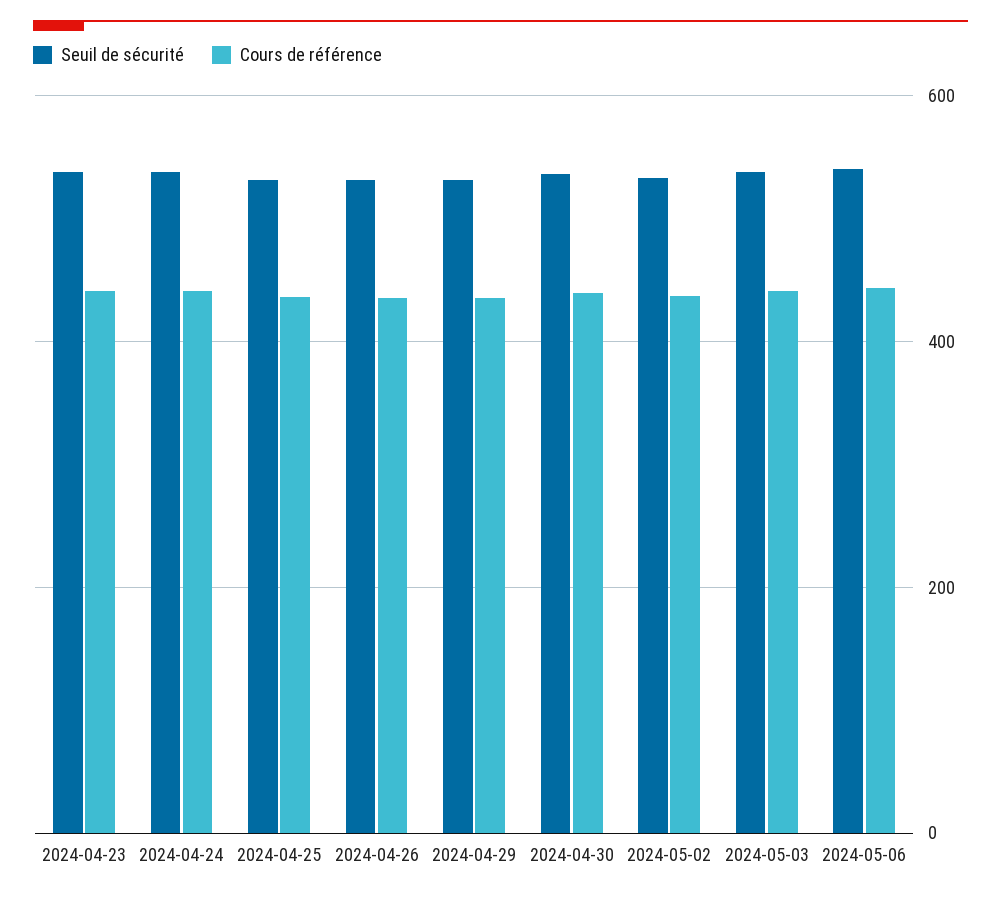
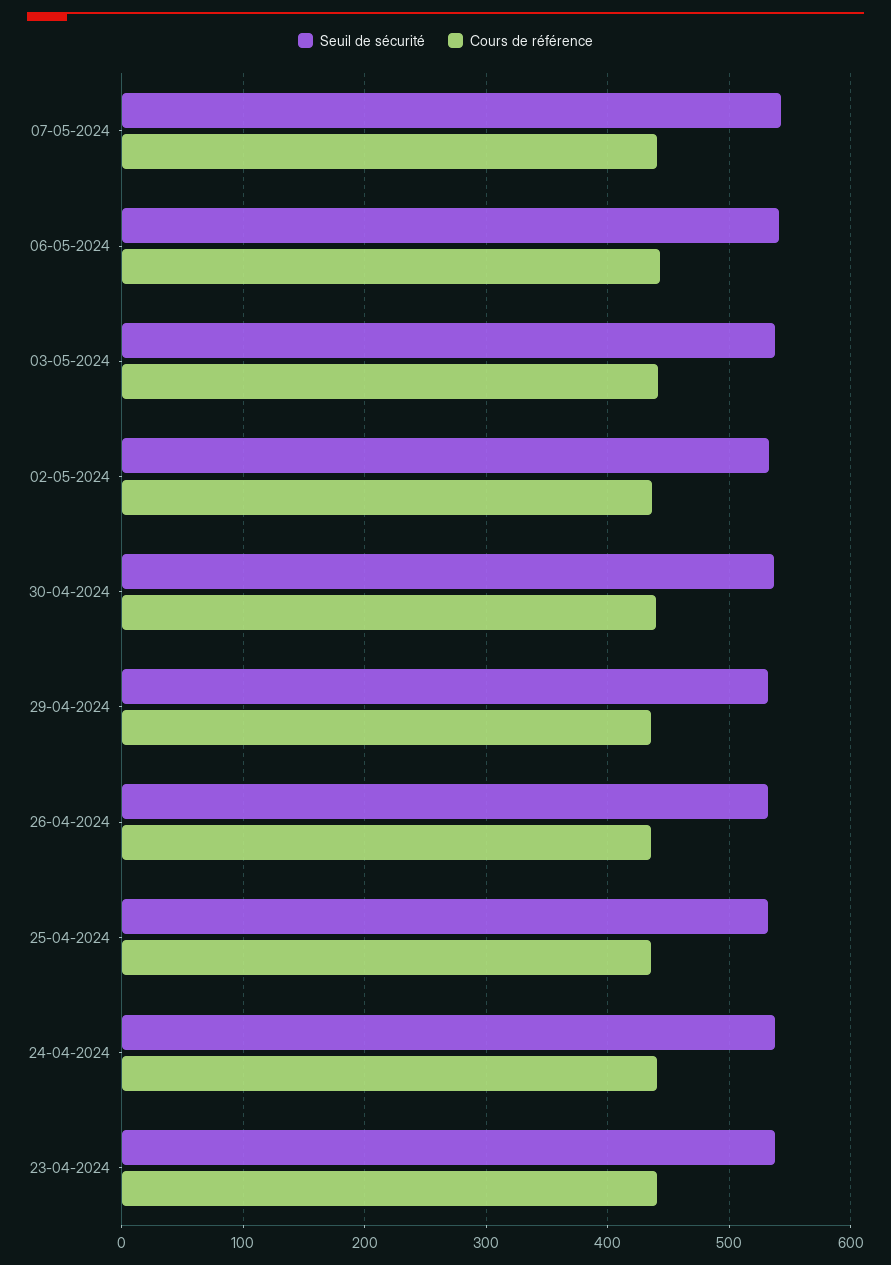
Seuil de sécurité, 07-05-2024: none -> 540
Cours de référence, 07-05-2024: none -> 440

